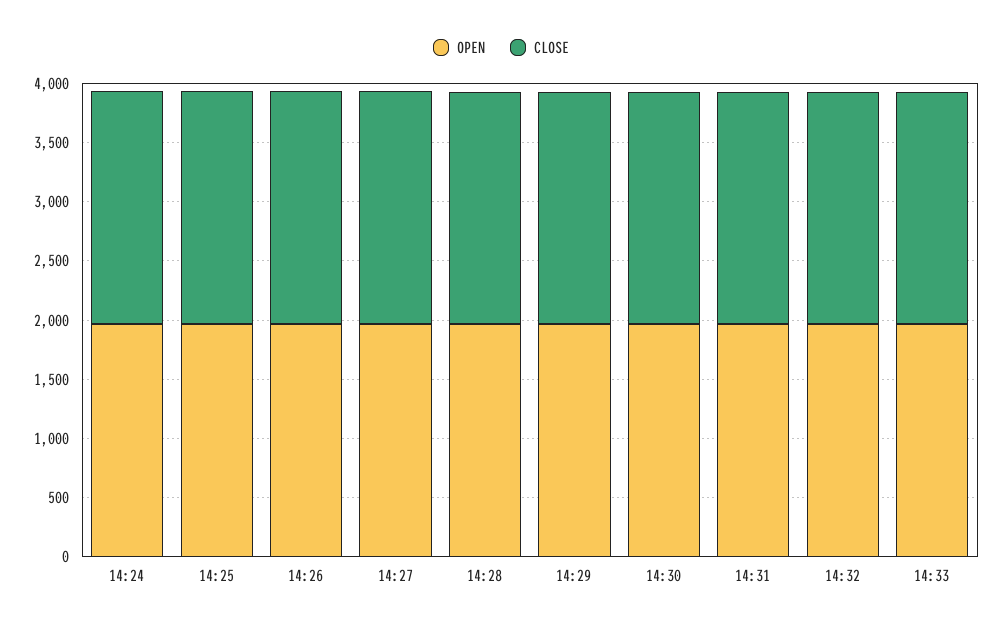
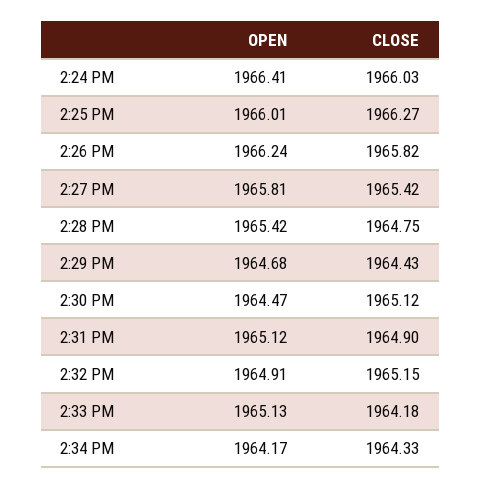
OPEN, 2:34 PM: none -> 1964.17
CLOSE, 2:34 PM: none -> 1964.33

